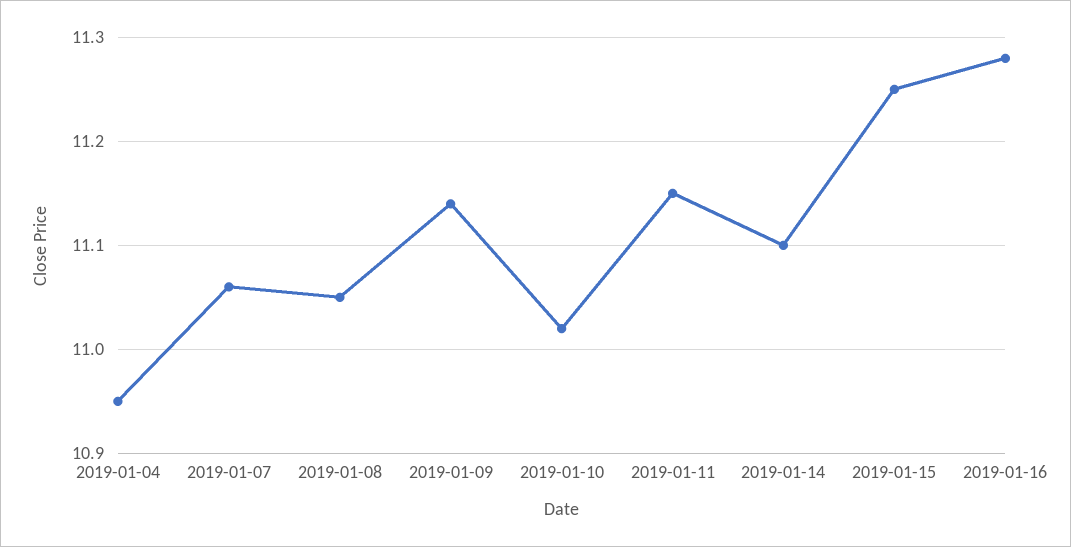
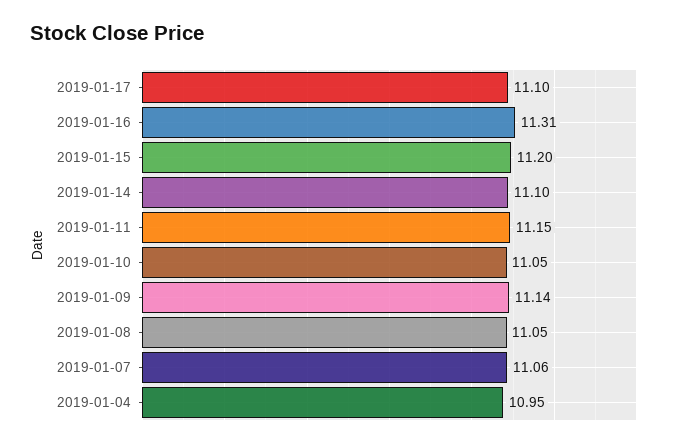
2019-01-10: 11.02 -> 11.05
2019-01-15: 11.25 -> 11.2
2019-01-16: 11.28 -> 11.31
2019-01-17: none -> 11.1

